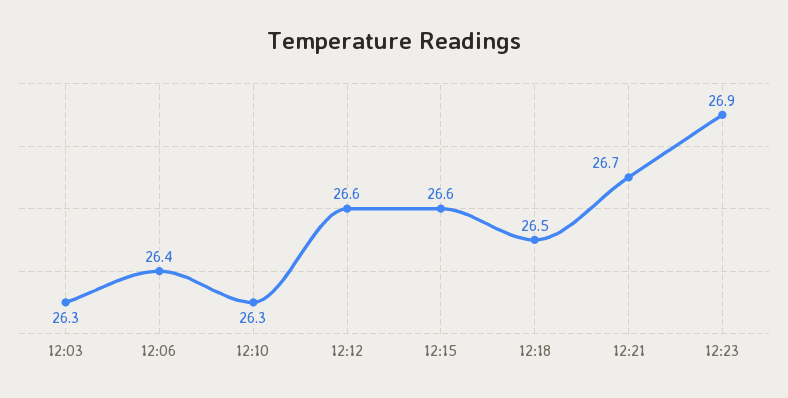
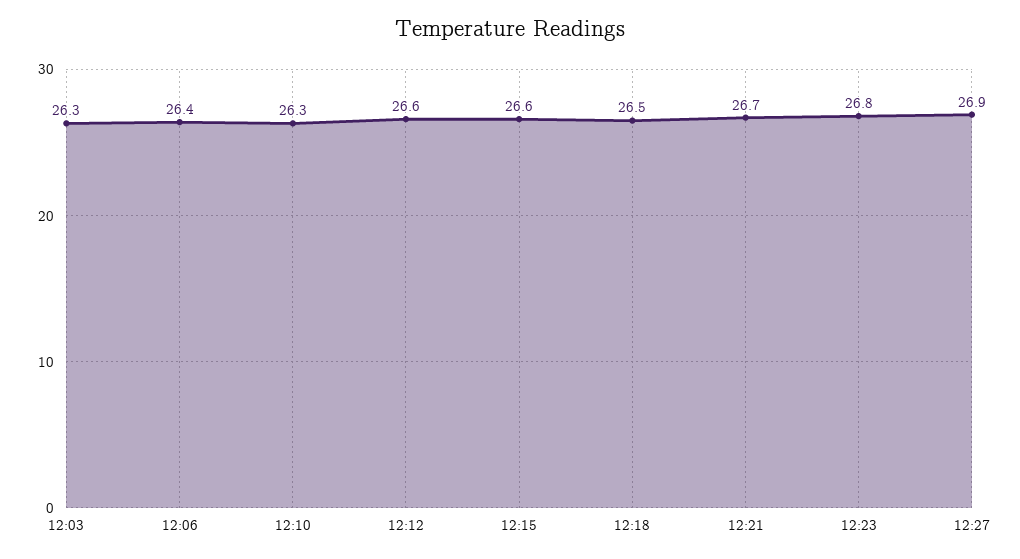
12:23: 26.9 -> 26.8
12:27: none -> 26.9

